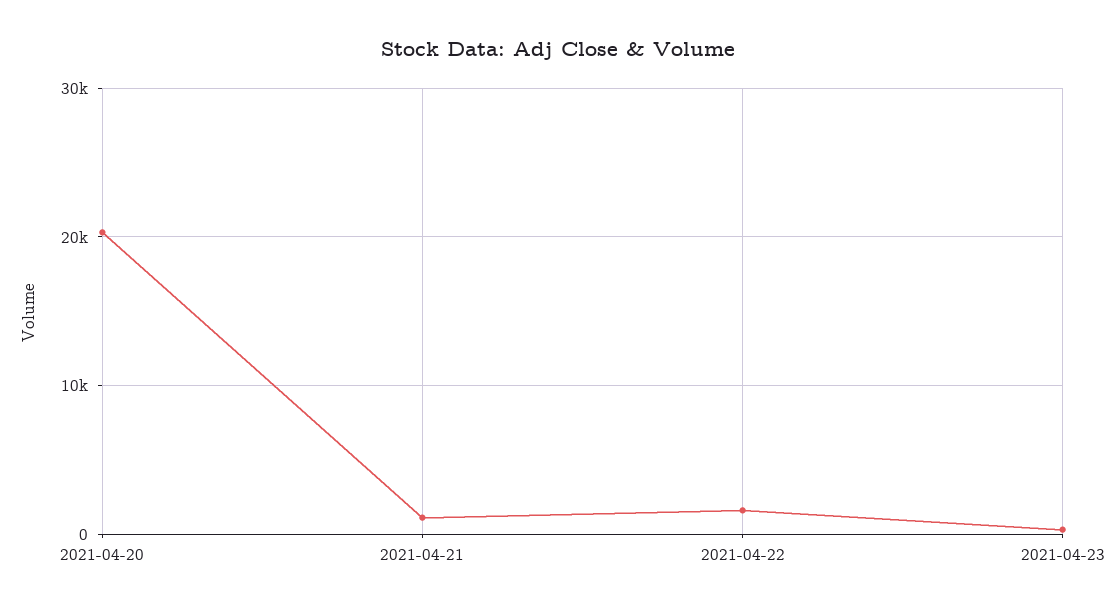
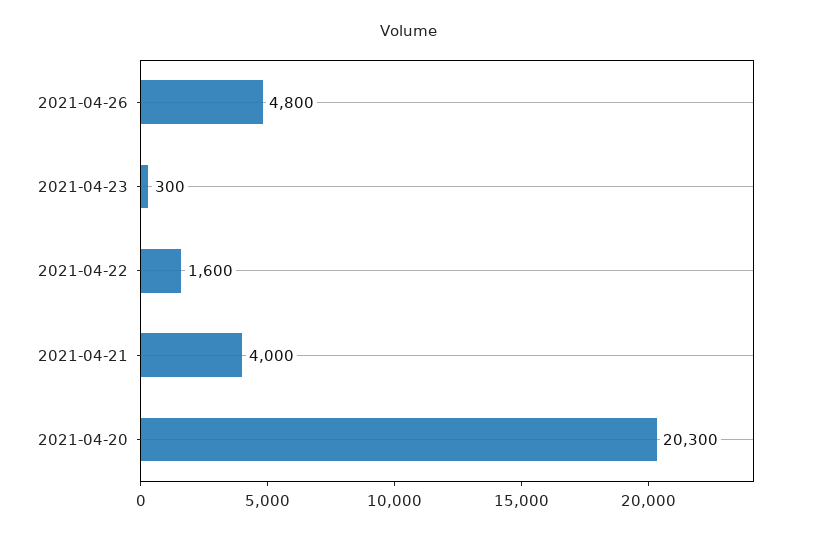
2021-04-21: 1000 -> 4000
2021-04-26: none -> 4800

